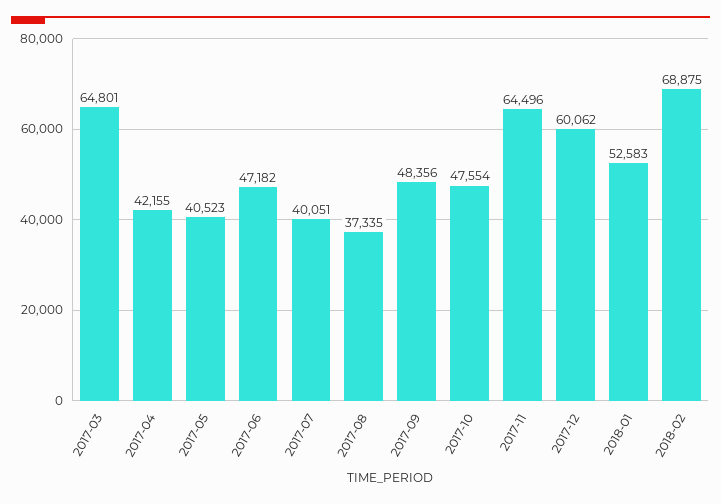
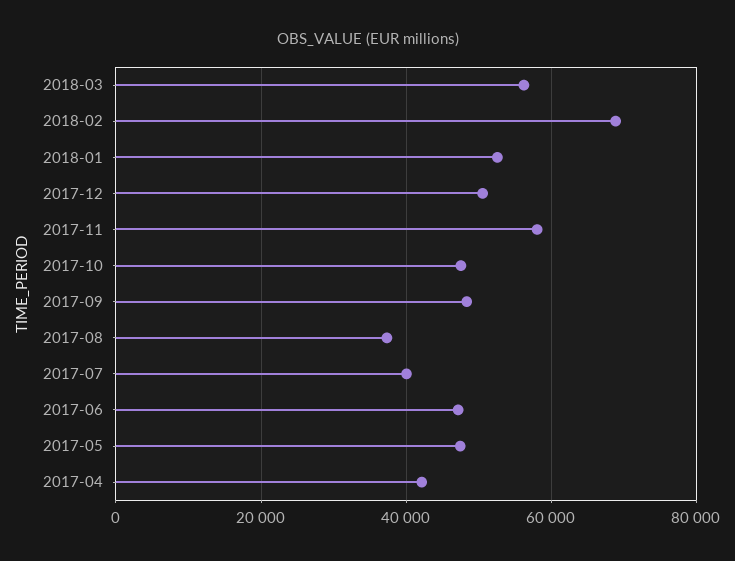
2017-03: 64801 -> none
2017-05: 40523 -> 48000
2017-11: 64496 -> 58000
2017-12: 60062 -> 50000
2018-03: none -> 56000

